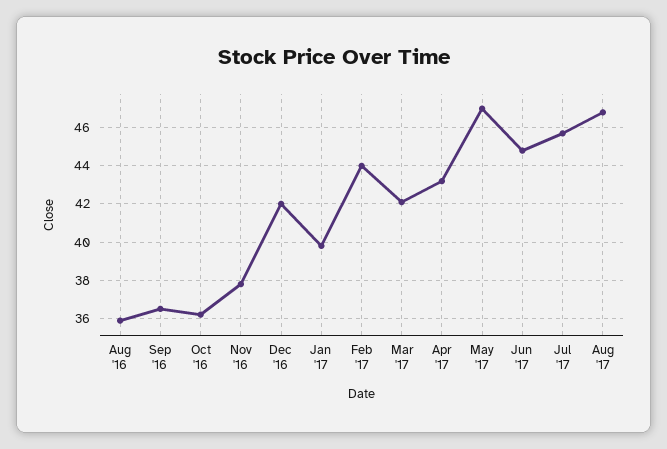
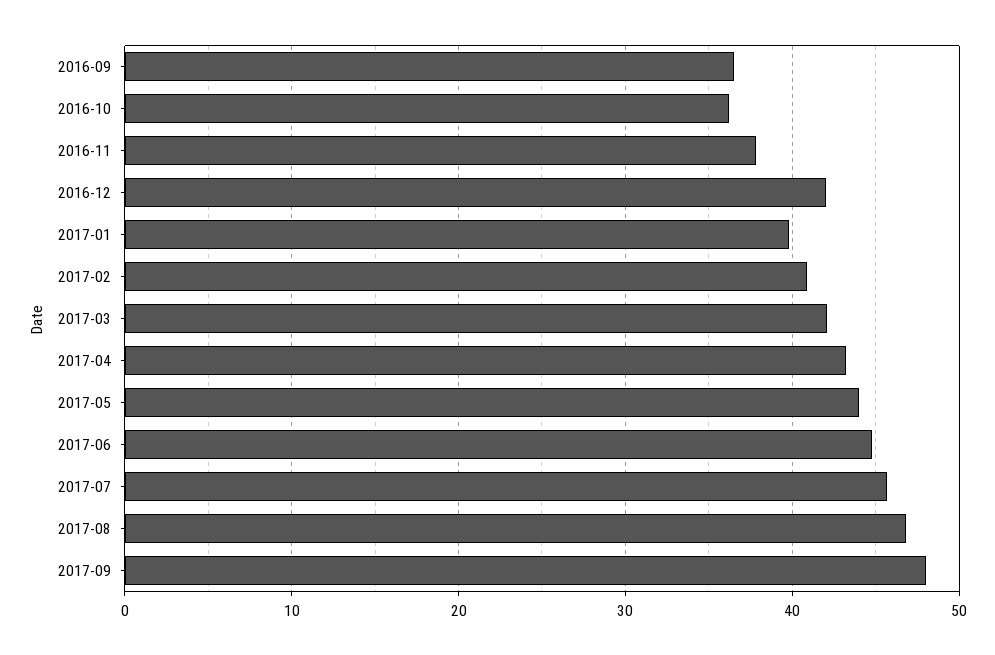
Aug '16: 36 -> none
Feb '17: 44 -> 41
May '17: 47 -> 44
2017-09: none -> 48

